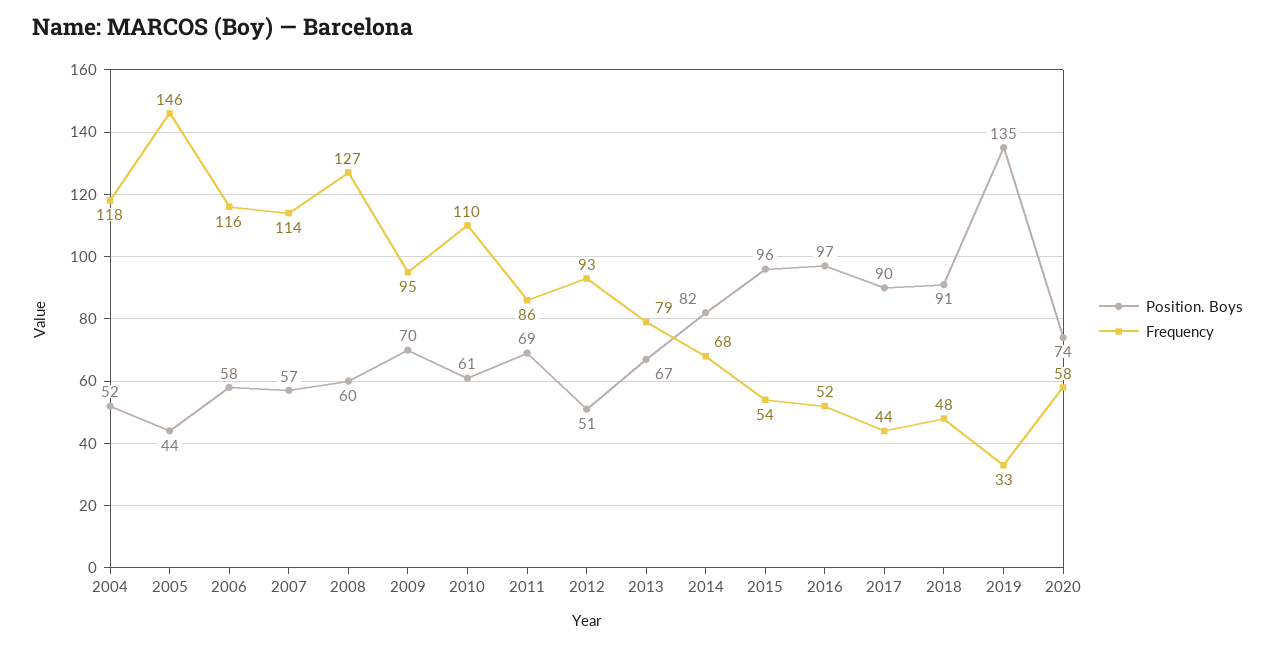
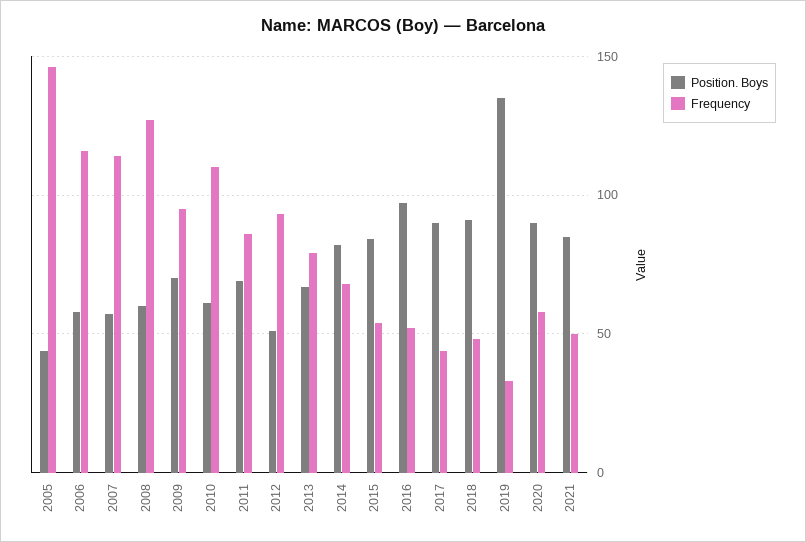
Position. Boys, 2004: 52 -> none
Frequency, 2004: 118 -> none
Position. Boys, 2015: 96 -> 85
Position. Boys, 2020: 74 -> 90
Position. Boys, 2021: none -> 85
Frequency, 2021: none -> 50

